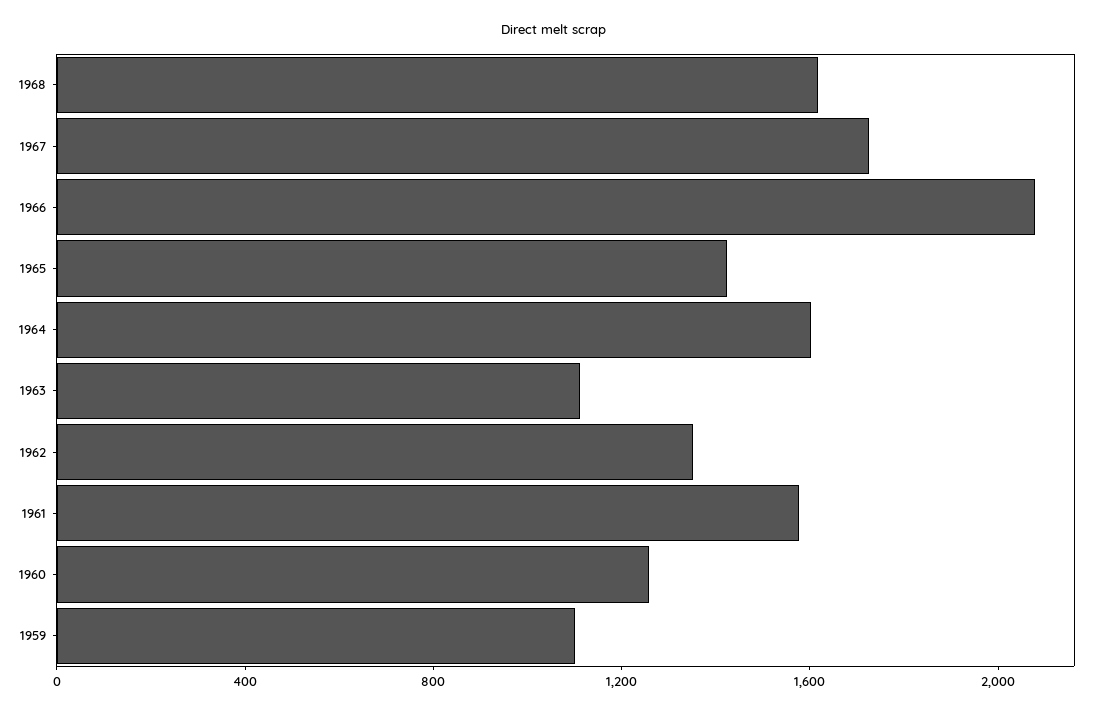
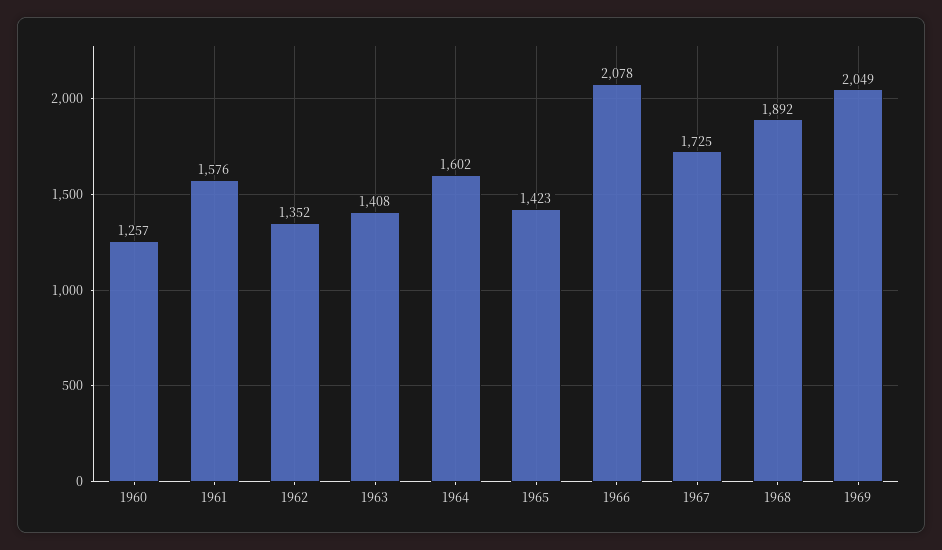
1968: 1600 -> 1892
1963: 1100 -> 1408
1959: 1100 -> none
1969: none -> 2049

